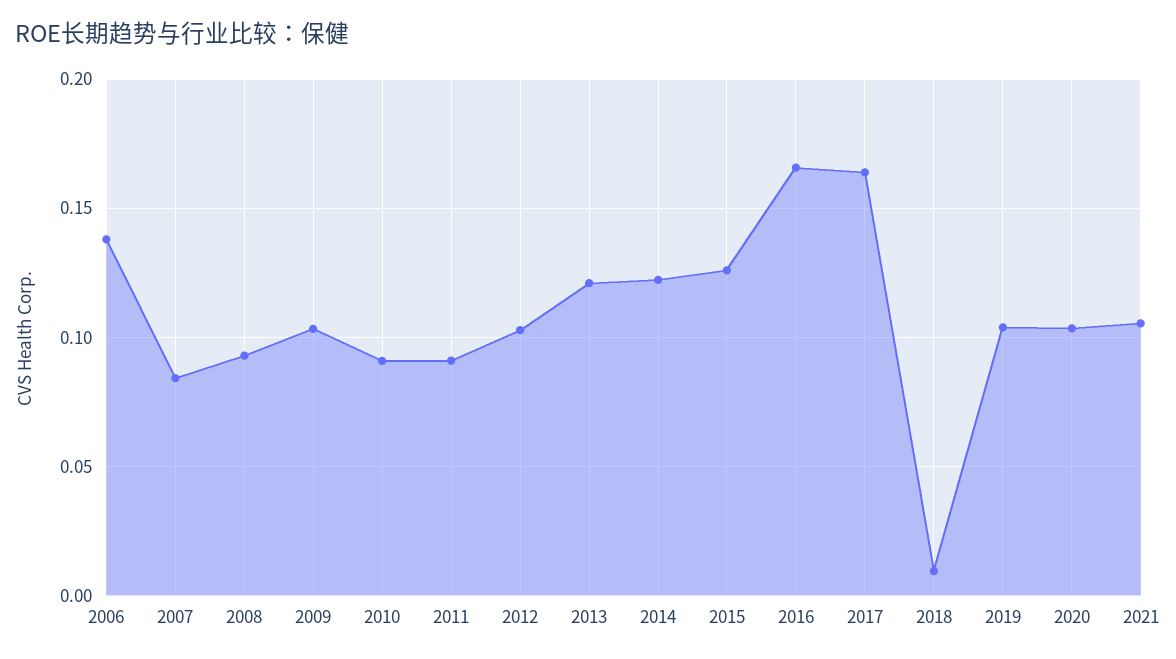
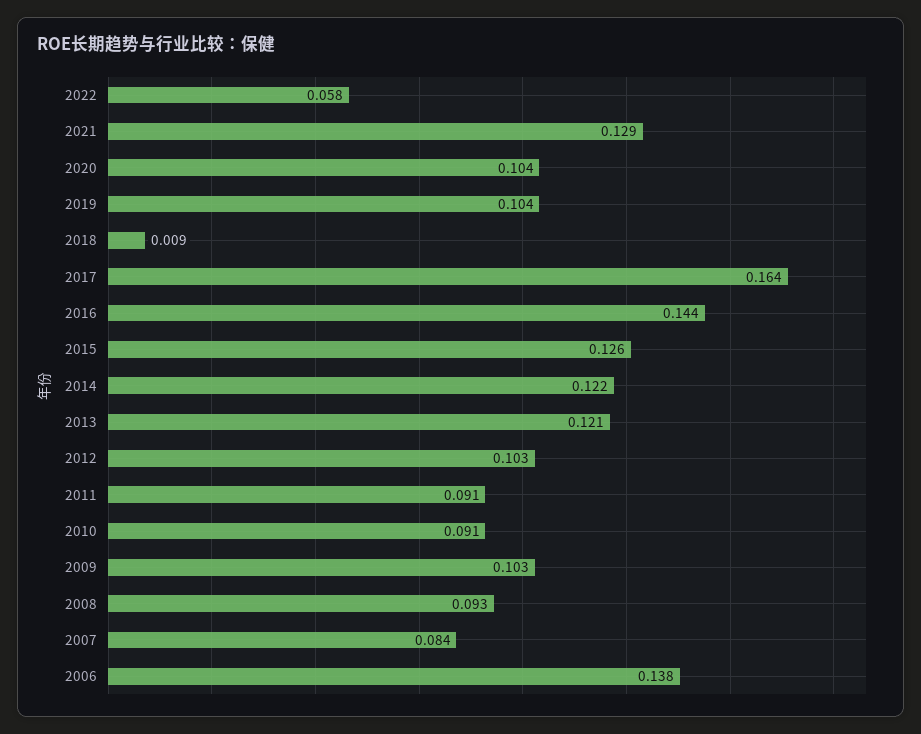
2016: 0.165 -> 0.144
2021: 0.105 -> 0.129
2022: none -> 0.058

